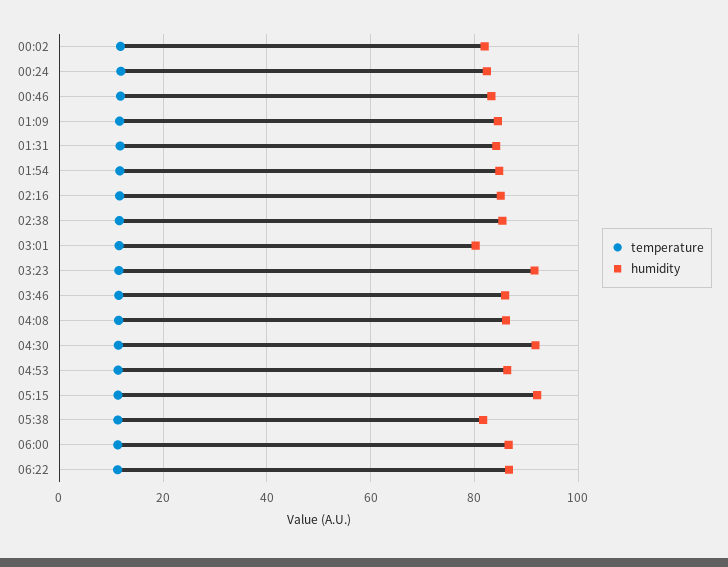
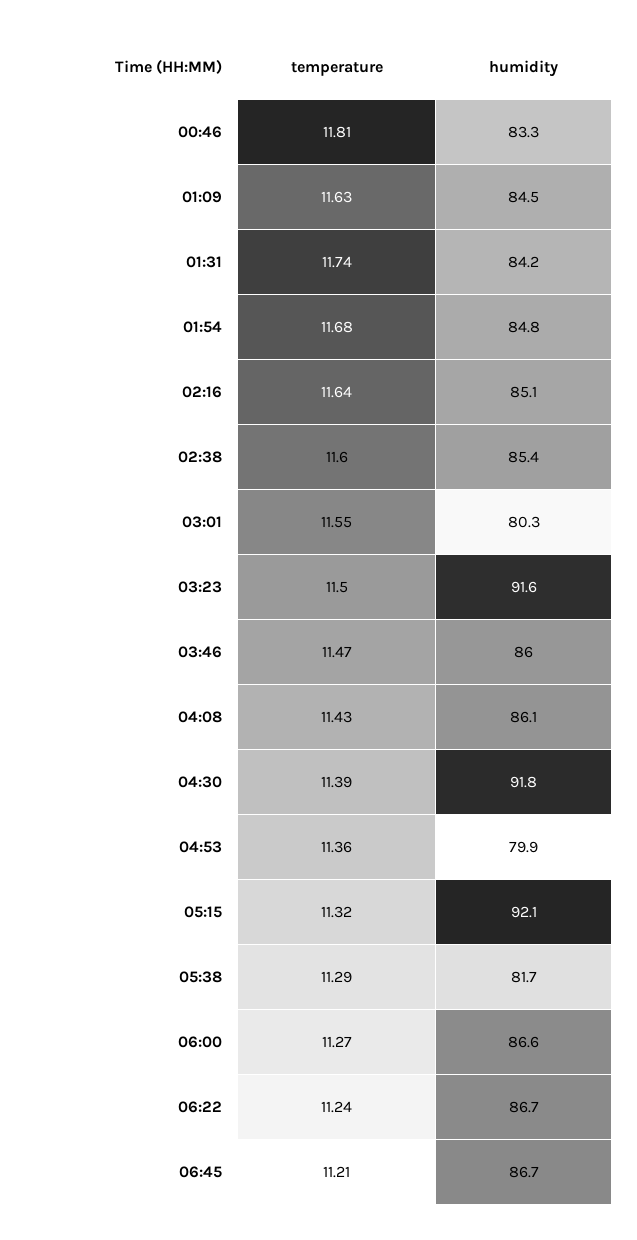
temperature, 00:02: 12 -> none
humidity, 00:02: 82 -> none
temperature, 00:24: 12 -> none
humidity, 00:24: 82 -> none
humidity, 04:53: 86 -> 79.9
temperature, 06:45: none -> 11.21
humidity, 06:45: none -> 86.7

